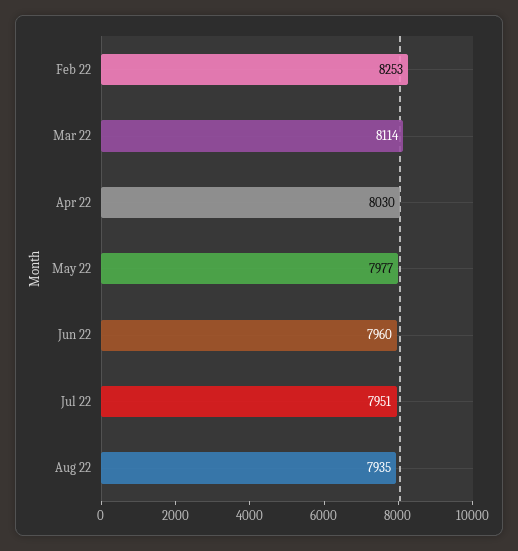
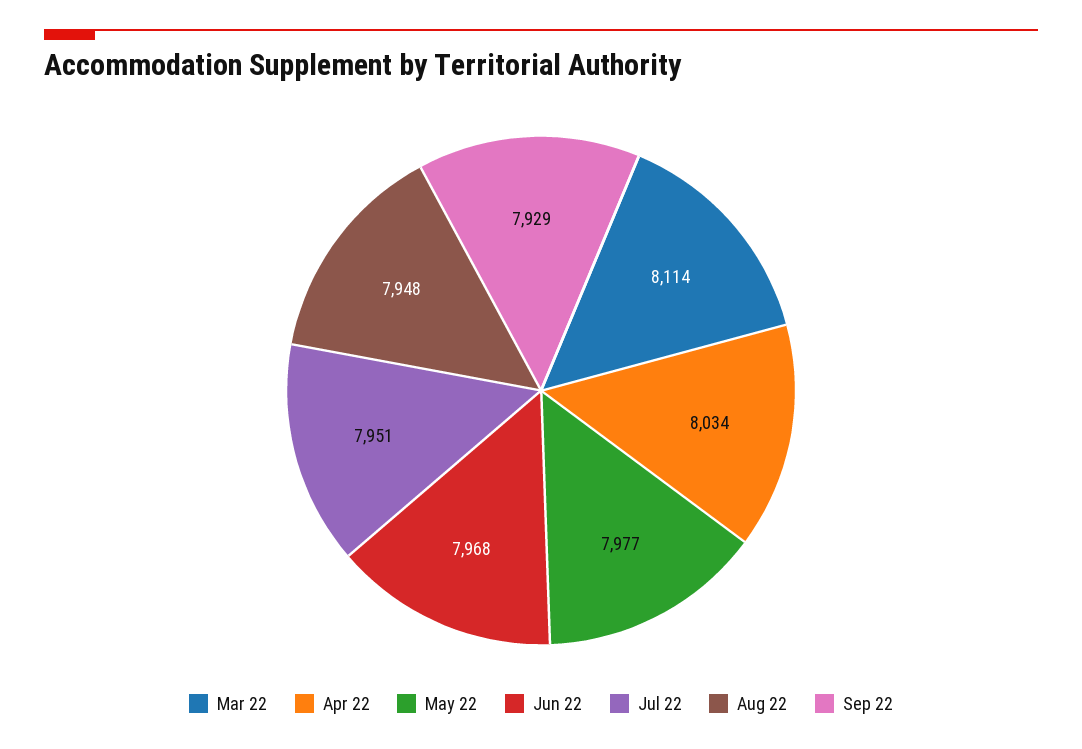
Feb 22: 8253 -> none
Apr 22: 8030 -> 8034
Jun 22: 7960 -> 7968
Aug 22: 7935 -> 7948
Sep 22: none -> 7929

